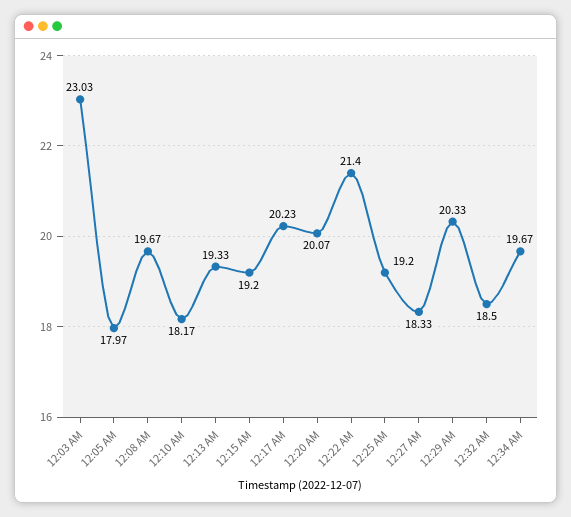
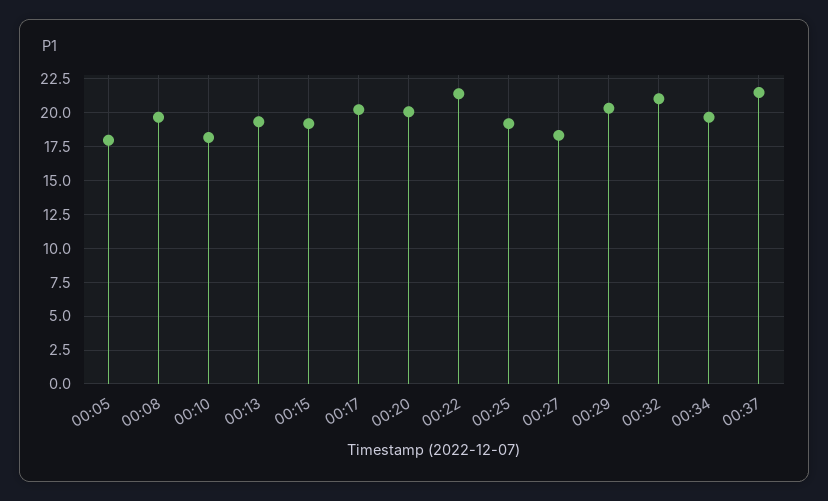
12:03 AM: 23.03 -> none
12:32 AM: 18.5 -> 21
00:37: none -> 21.5

